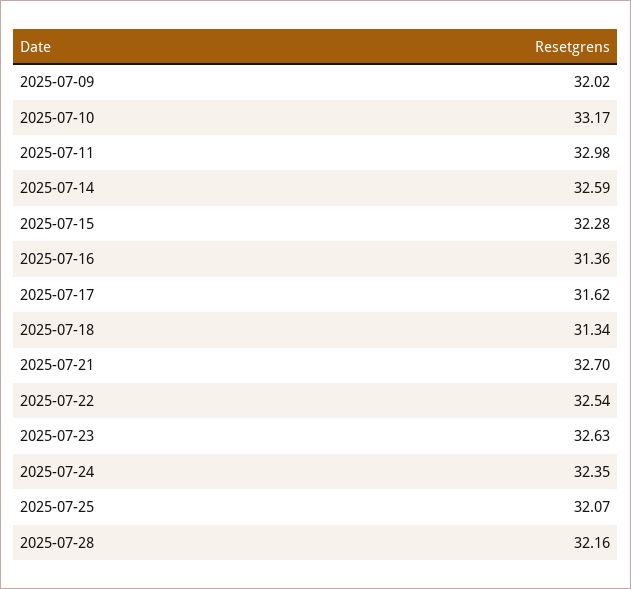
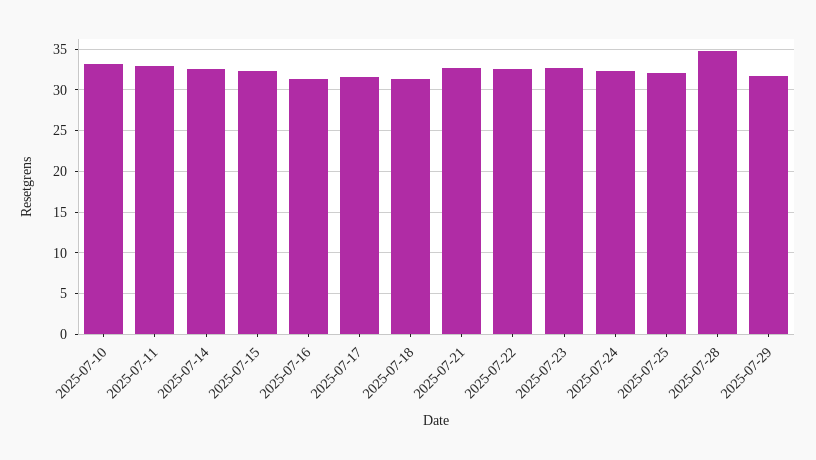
2025-07-09: 32.02 -> none
2025-07-28: 32.16 -> 35
2025-07-29: none -> 32

